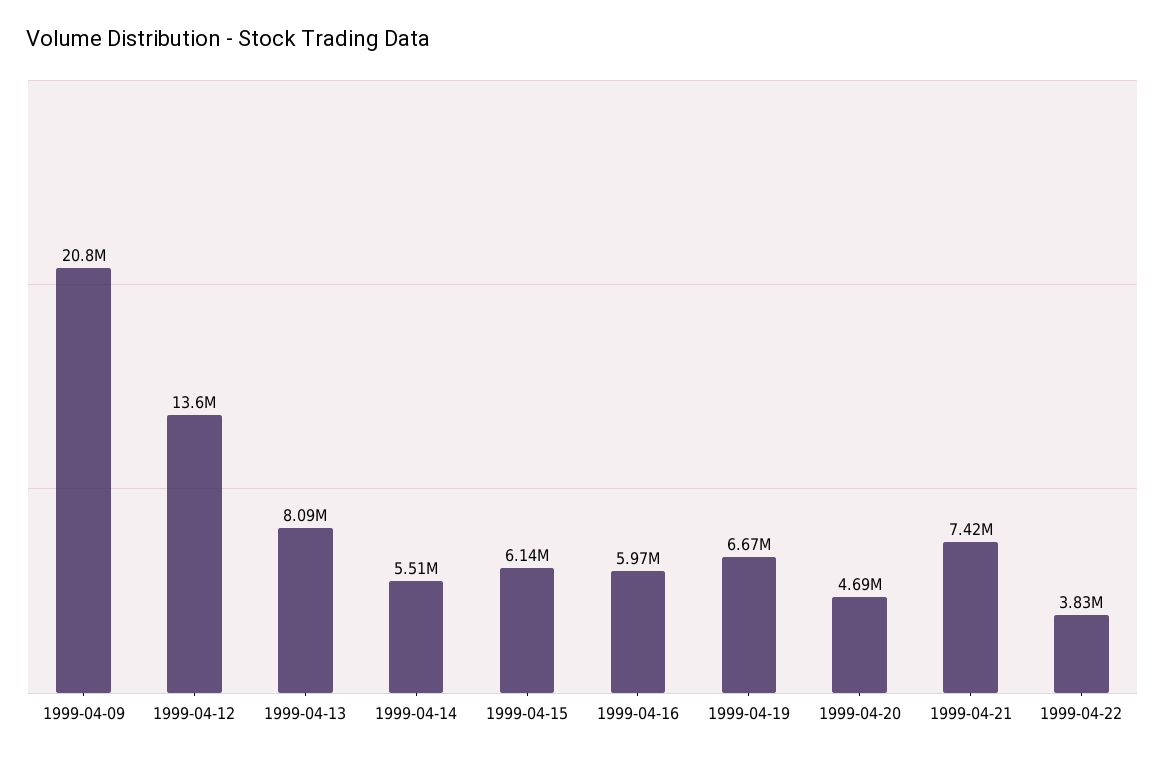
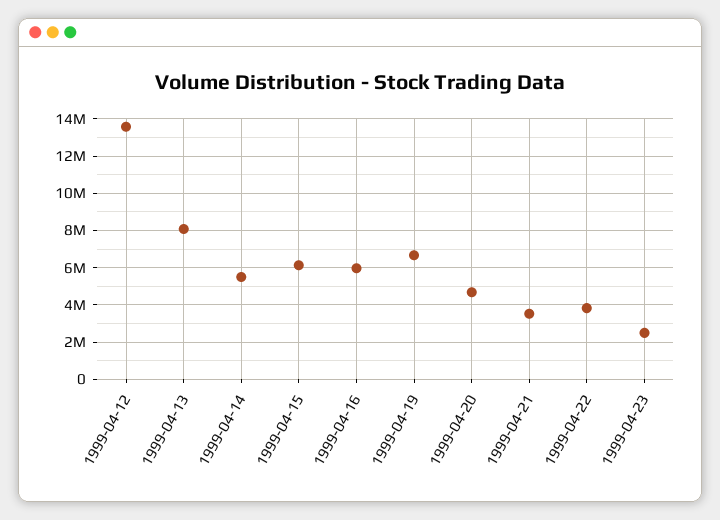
1999-04-09: 20800000 -> none
1999-04-21: 7420000 -> 3500000
1999-04-23: none -> 2500000

